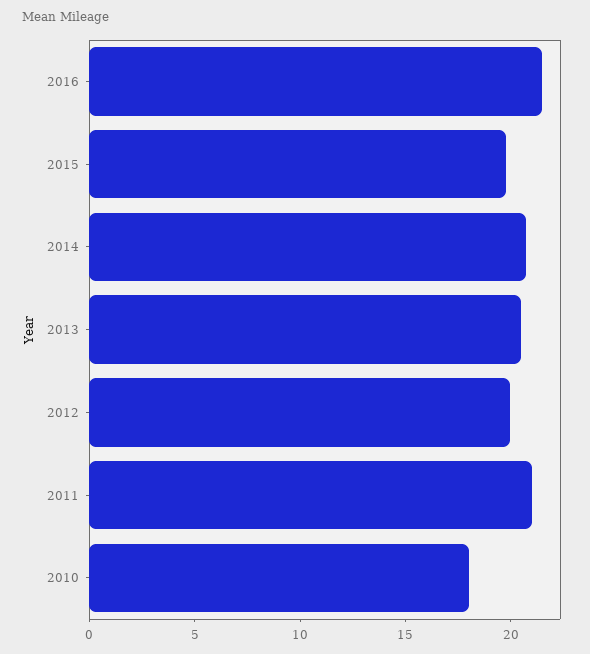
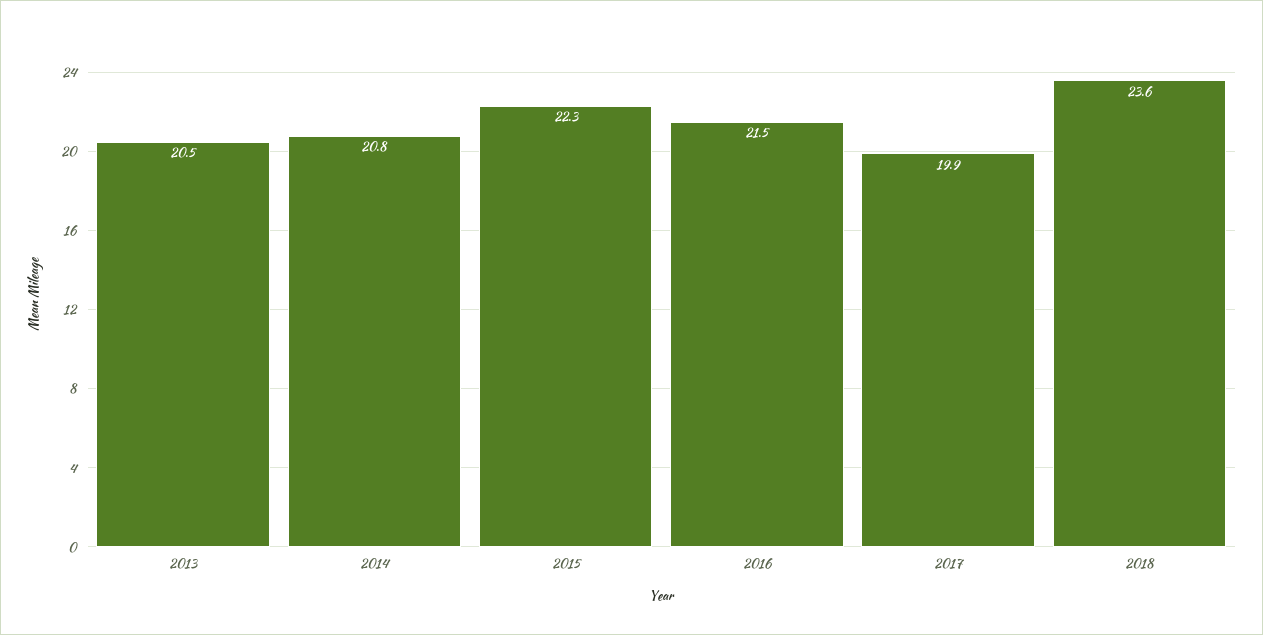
2015: 20 -> 22.3
2012: 20 -> none
2011: 21 -> none
2010: 18 -> none
2017: none -> 19.9
2018: none -> 23.6

